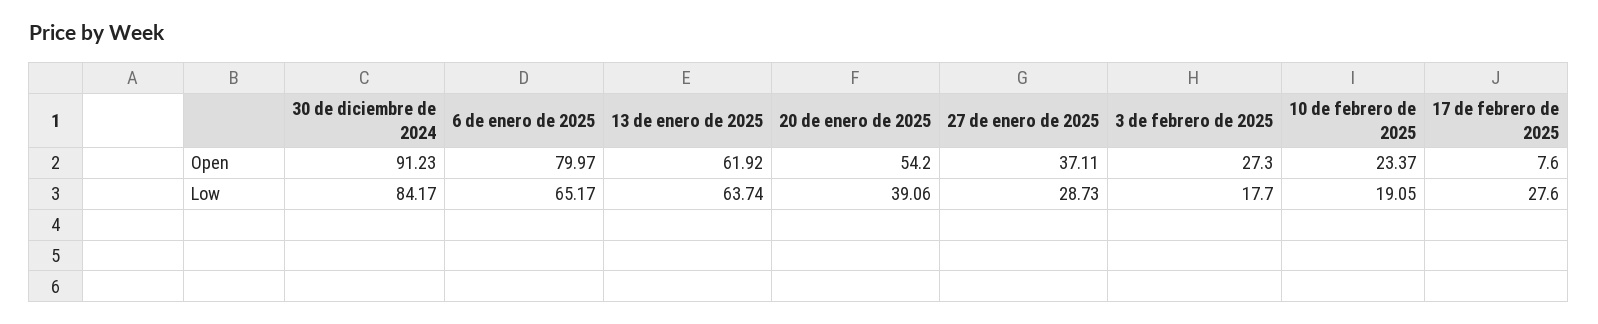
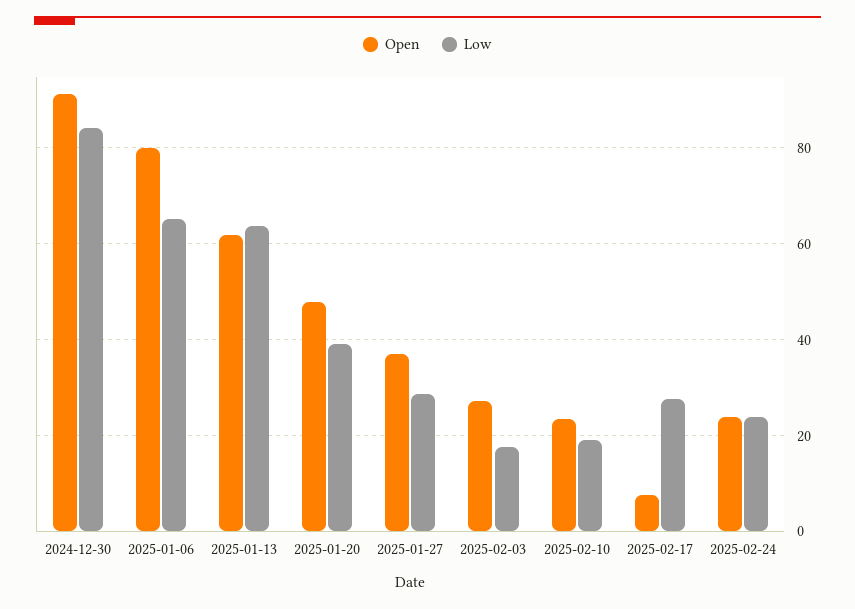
Open, 20 de enero de 2025: 54.2 -> 48
Open, 2025-02-24: none -> 24
Low, 2025-02-24: none -> 24

